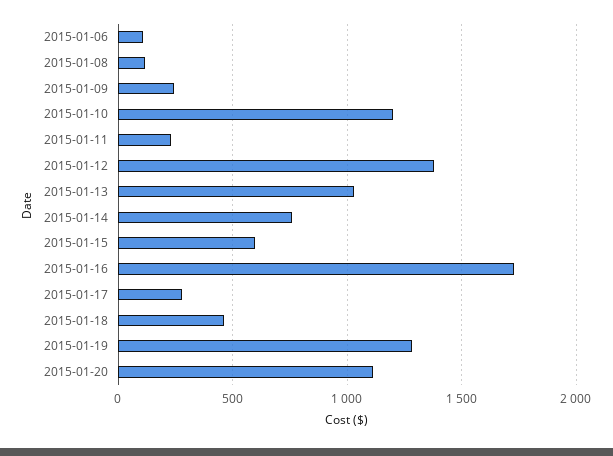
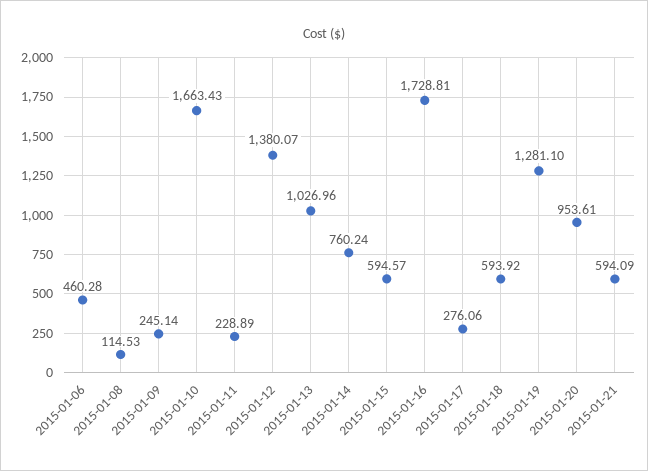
2015-01-06: 100 -> 460.28
2015-01-10: 1200 -> 1663.43
2015-01-18: 450 -> 593.92
2015-01-20: 1100 -> 953.61
2015-01-21: none -> 594.09

